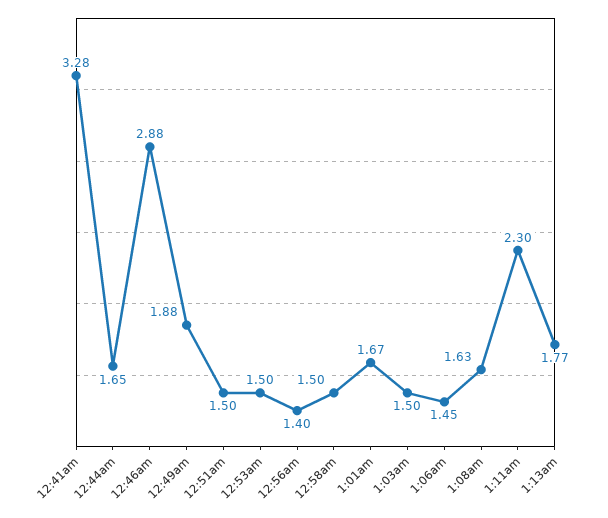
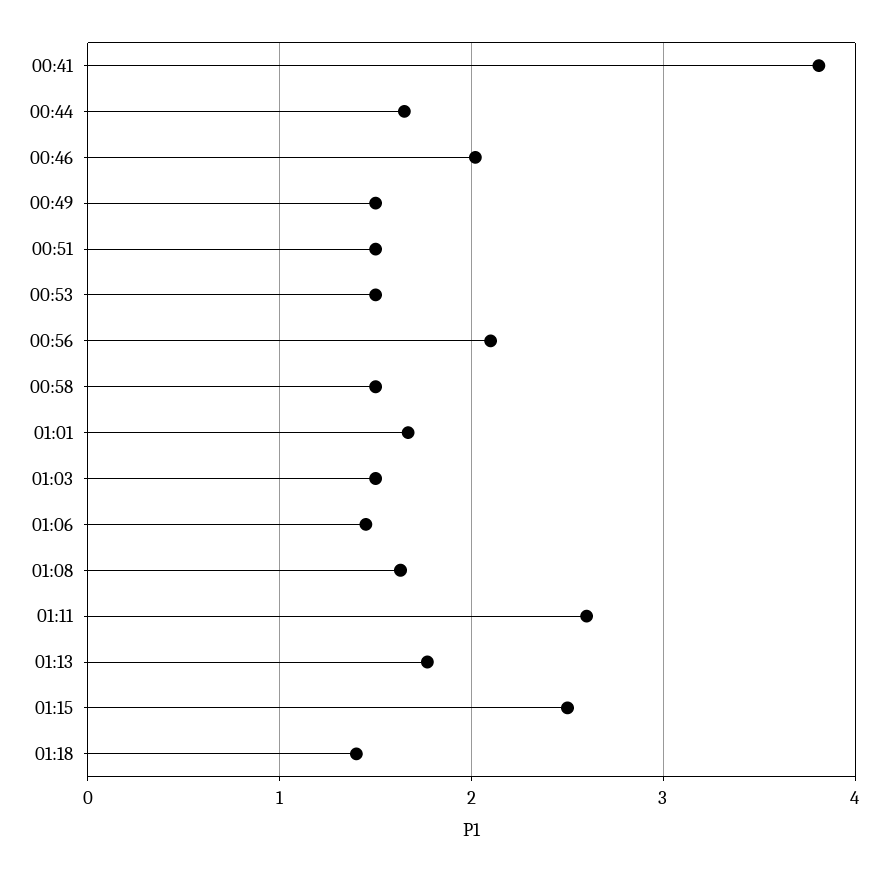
12:41am: 3.28 -> 3.8
12:46am: 2.88 -> 2
12:49am: 1.88 -> 1.5
12:56am: 1.4 -> 2.1
1:11am: 2.3 -> 2.6
01:15: none -> 2.5
01:18: none -> 1.4

